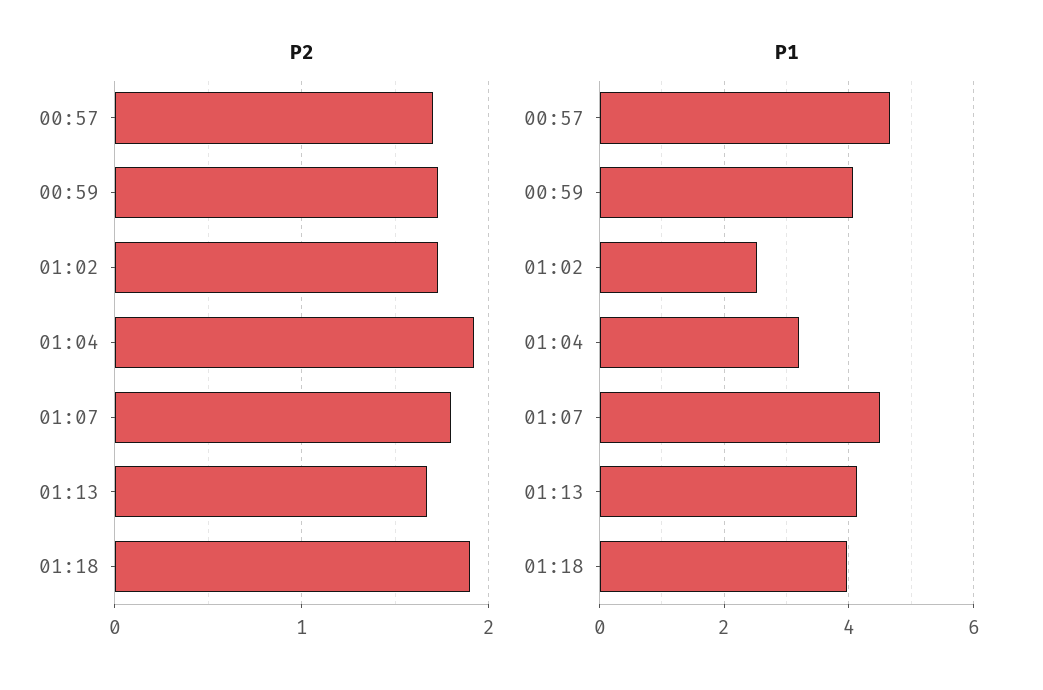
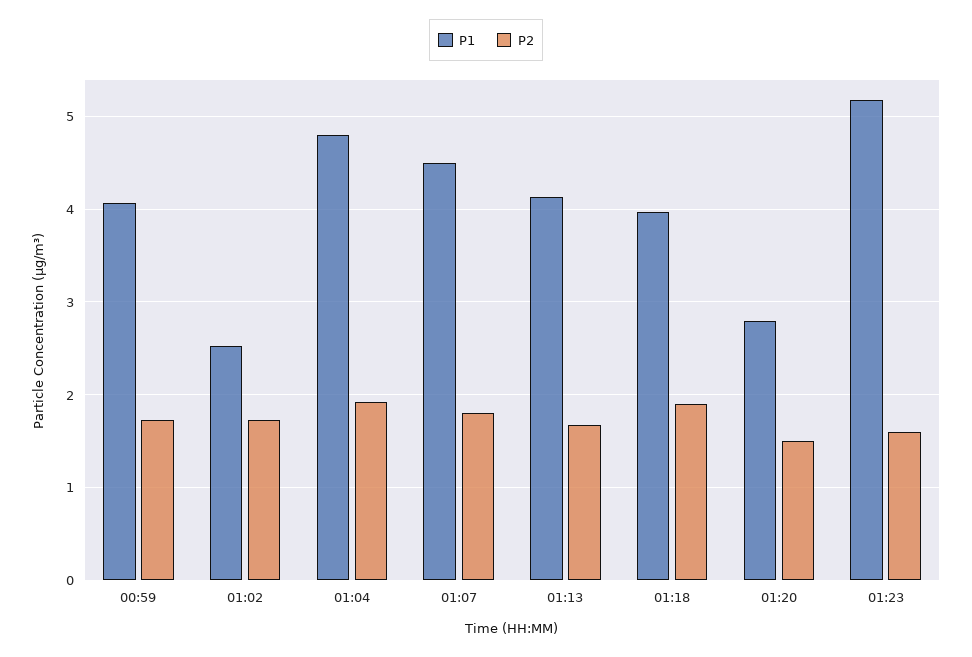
P2, 00:57: 1.7 -> none
P1, 00:57: 4.6 -> none
P1, 01:04: 3.2 -> 4.8
P1, 01:20: none -> 2.8
P2, 01:20: none -> 1.5
P1, 01:23: none -> 5.2
P2, 01:23: none -> 1.6

